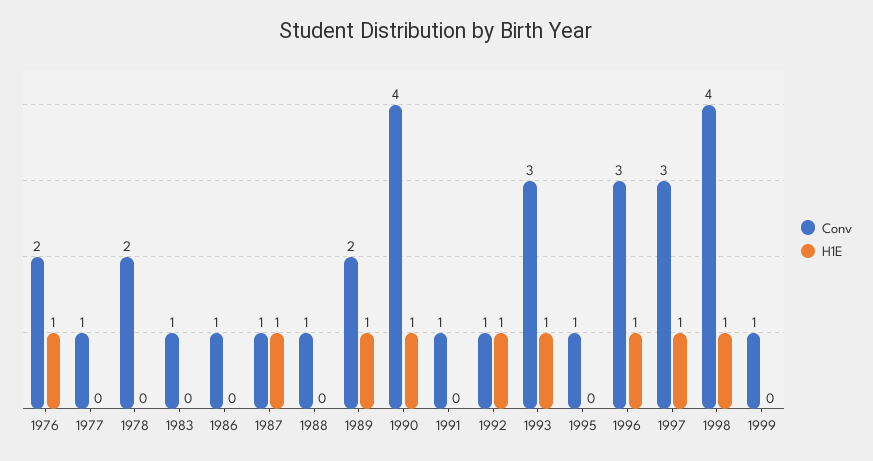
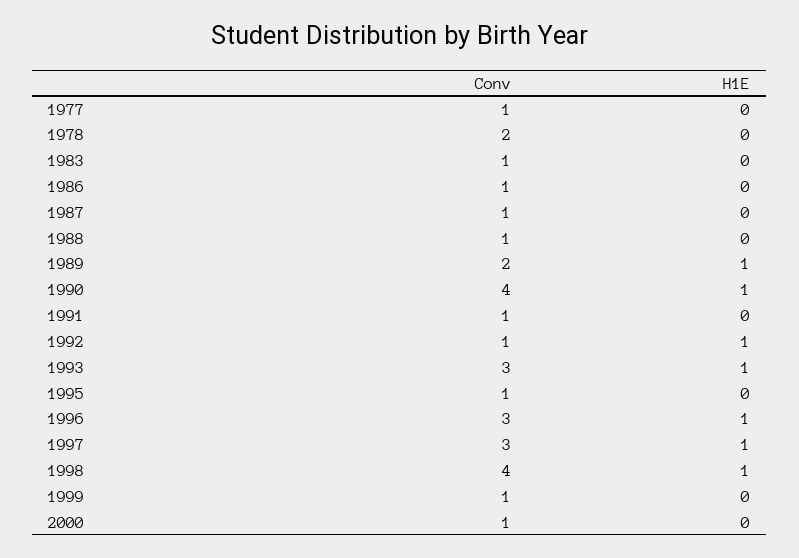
Conv, 1976: 2 -> none
H1E, 1976: 1 -> none
H1E, 1987: 1 -> 0
Conv, 2000: none -> 1
H1E, 2000: none -> 0

